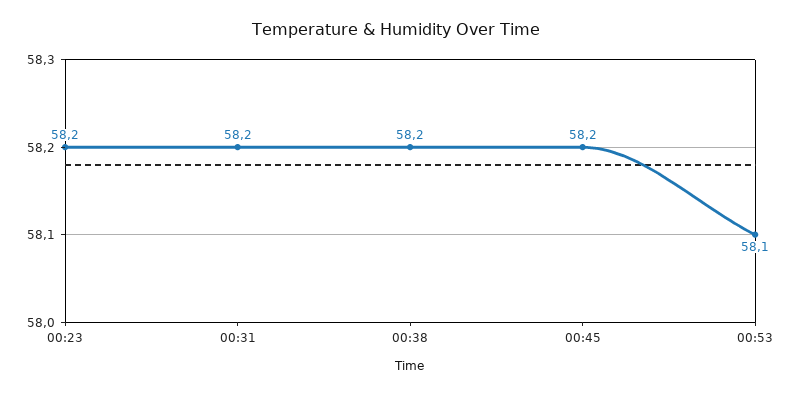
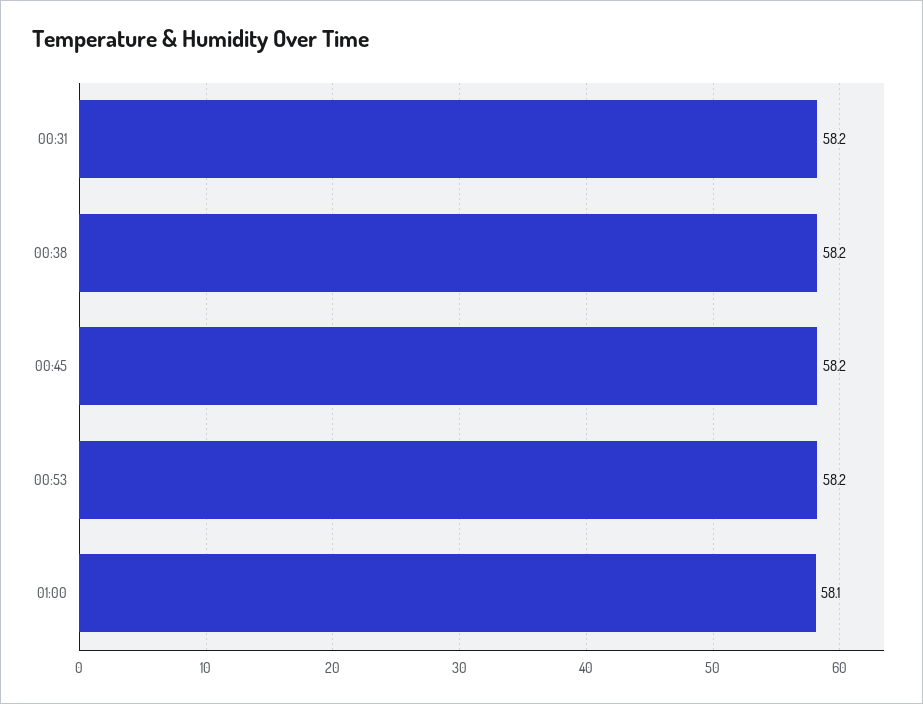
00:23: 58.2 -> none
00:53: 58.1 -> 58.2
01:00: none -> 58.1

